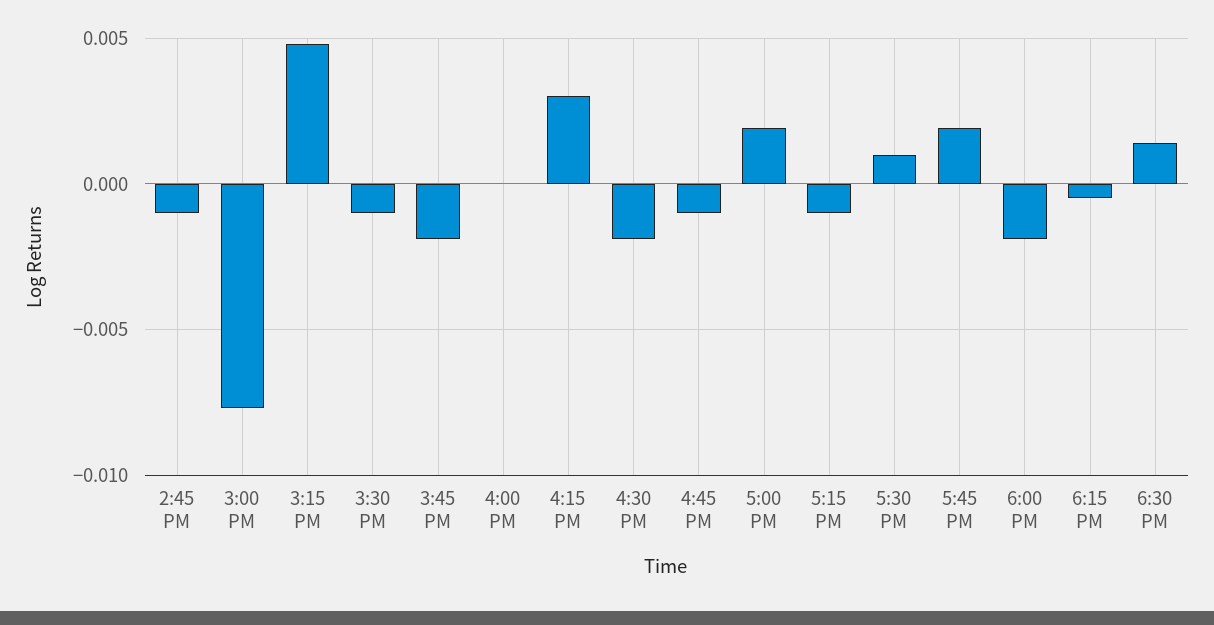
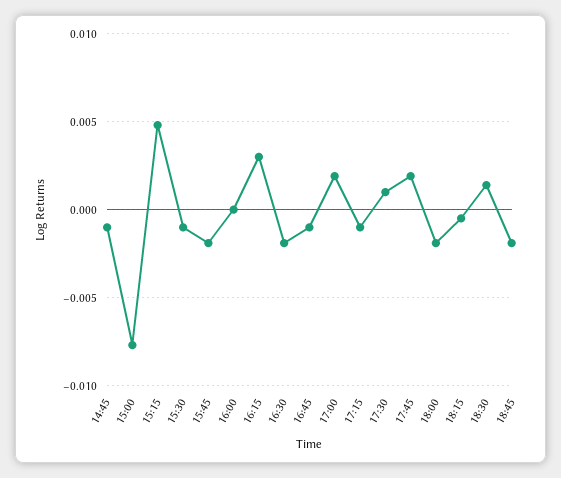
18:45: none -> -0.002

